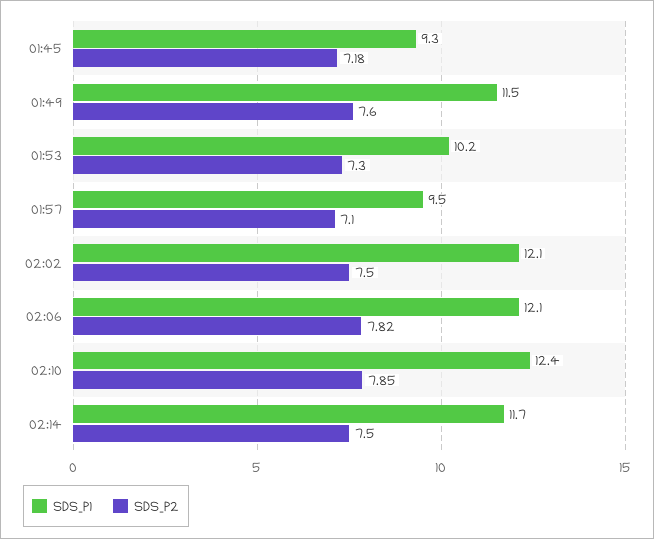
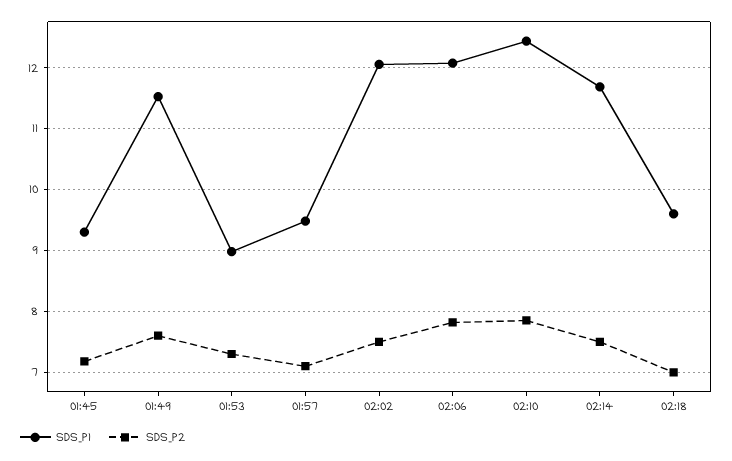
SDS_P1, 01:53: 10.2 -> 9
SDS_P1, 02:18: none -> 9.6
SDS_P2, 02:18: none -> 7

